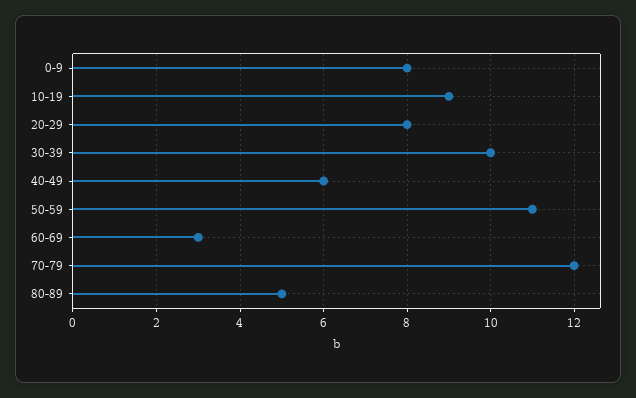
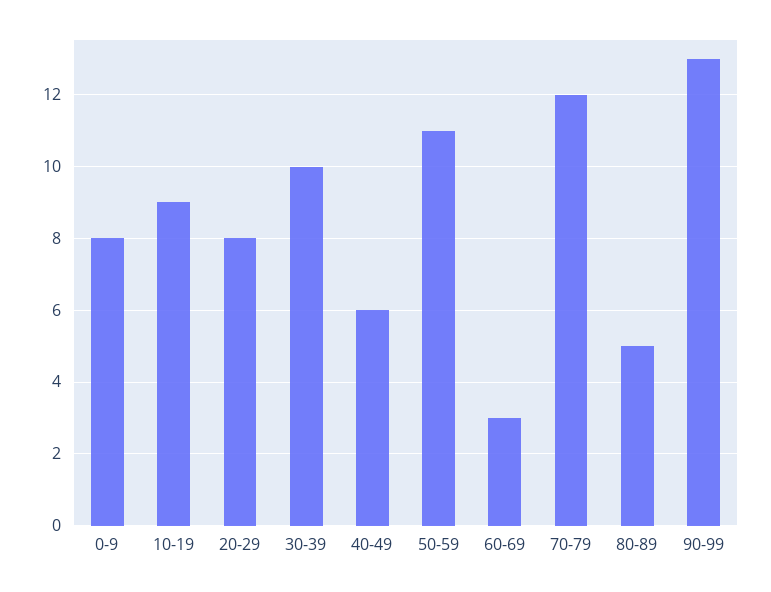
90-99: none -> 13

